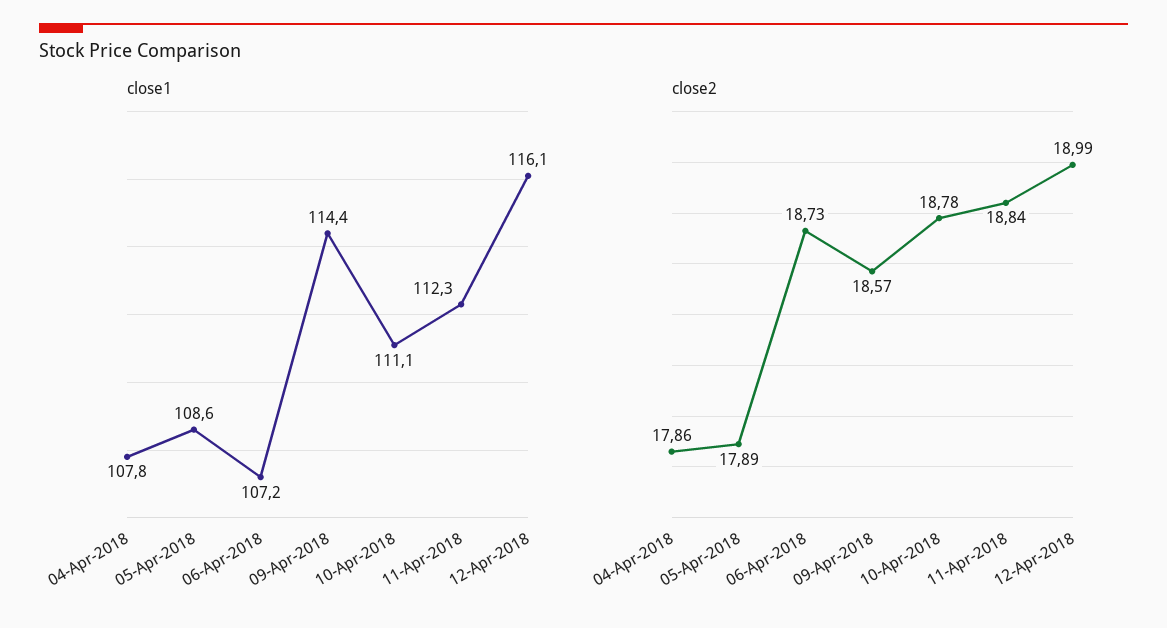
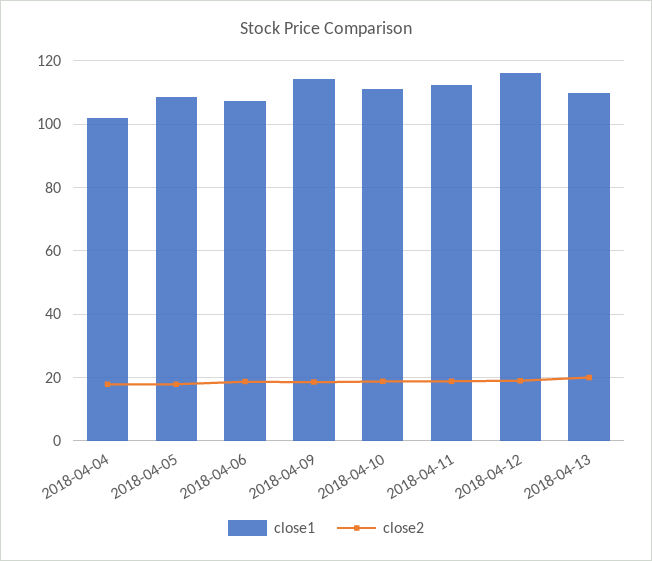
close1, 04-Apr-2018: 107.8 -> 102
close1, 2018-04-13: none -> 110
close2, 2018-04-13: none -> 20

